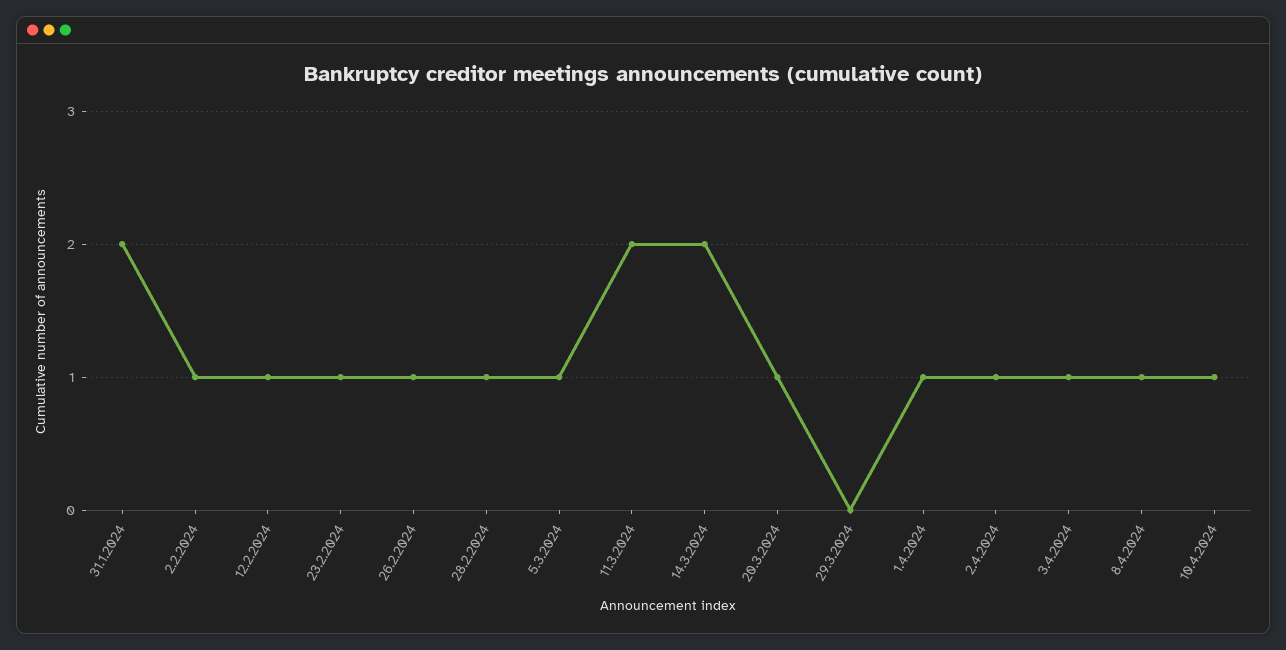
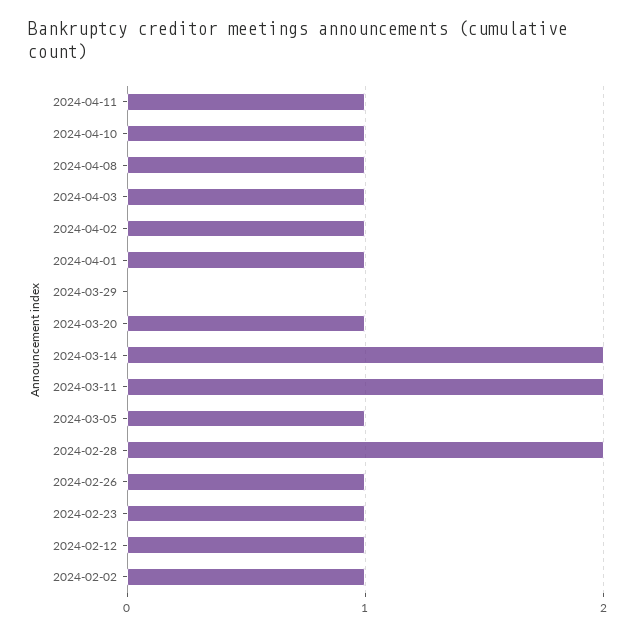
31.1.2024: 2 -> none
28.2.2024: 1 -> 2
2024-04-11: none -> 1

